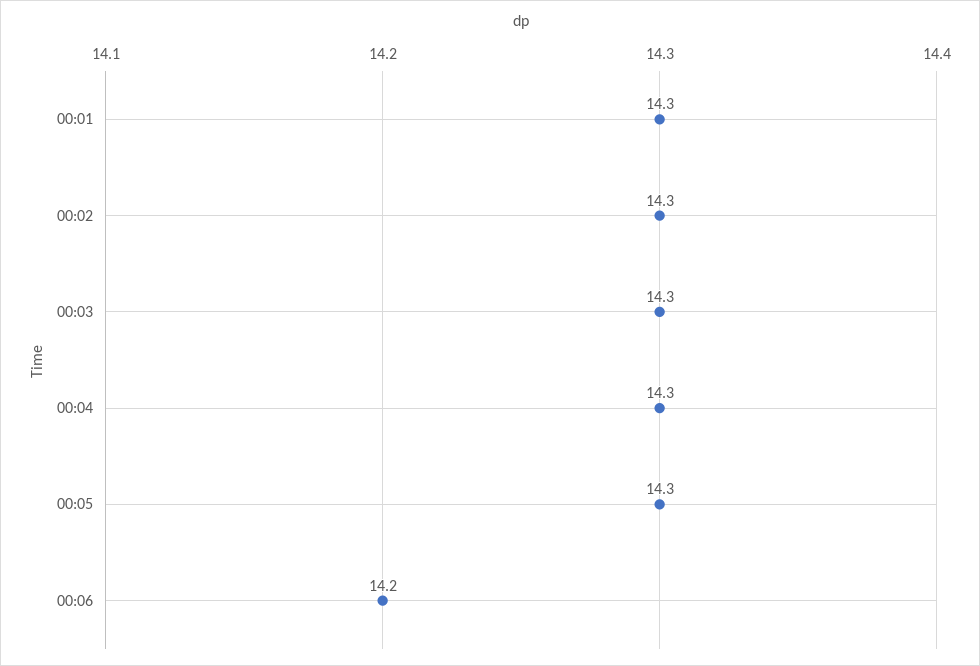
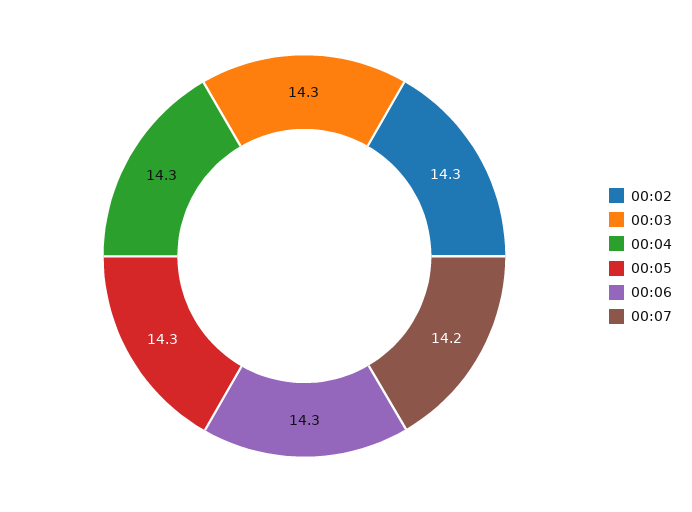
00:01: 14.3 -> none
00:06: 14.2 -> 14.3
00:07: none -> 14.2

